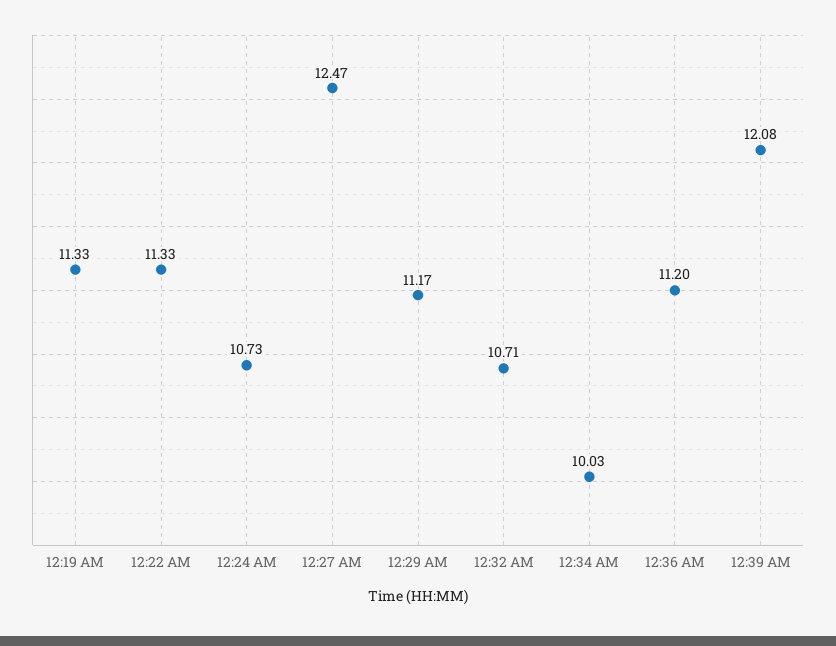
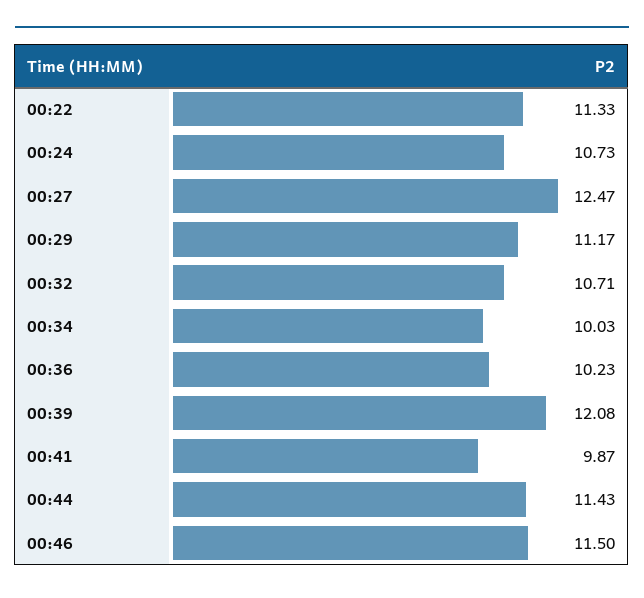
12:19 AM: 11.33 -> none
12:36 AM: 11.2 -> 10.23
00:41: none -> 9.87
00:44: none -> 11.43
00:46: none -> 11.5

